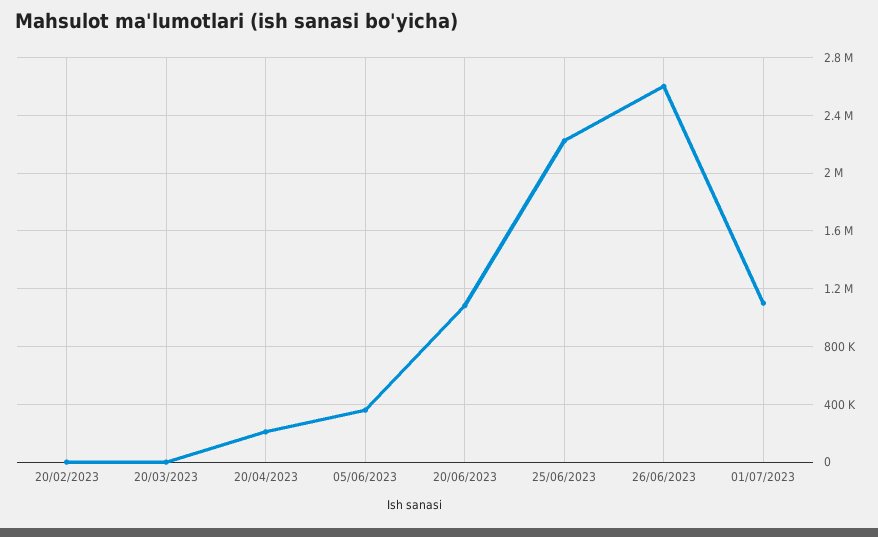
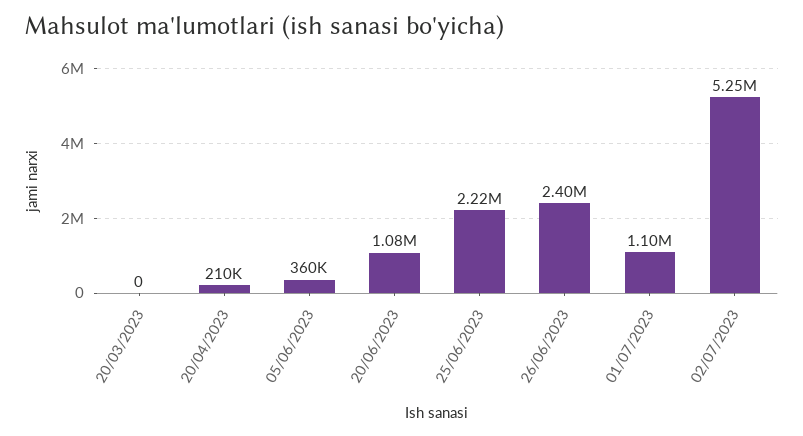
20/02/2023: 0 -> none
26/06/2023: 2600000 -> 2400000
02/07/2023: none -> 5250000

